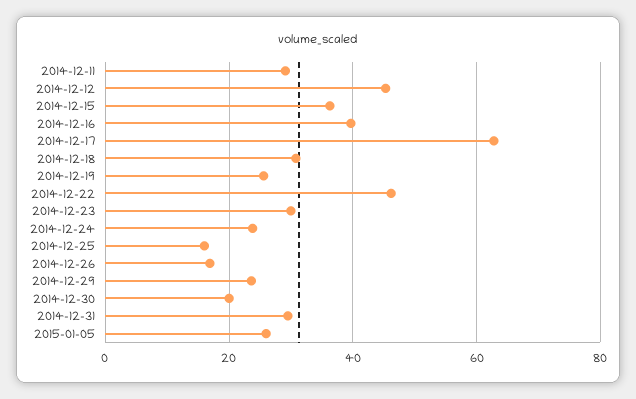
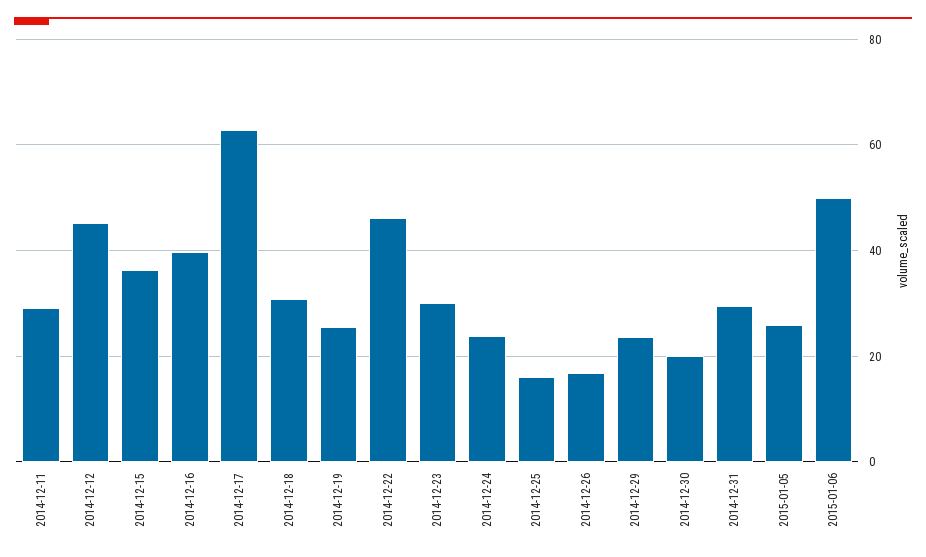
2015-01-06: none -> 50

